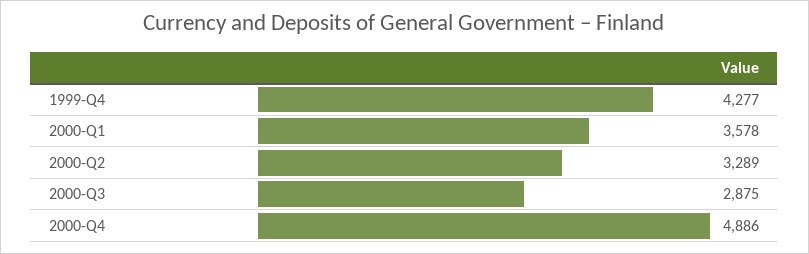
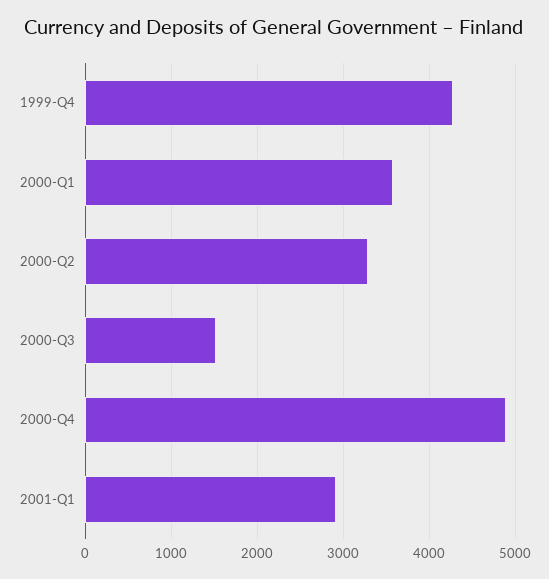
2000-Q3: 2875 -> 1500
2001-Q1: none -> 2900

